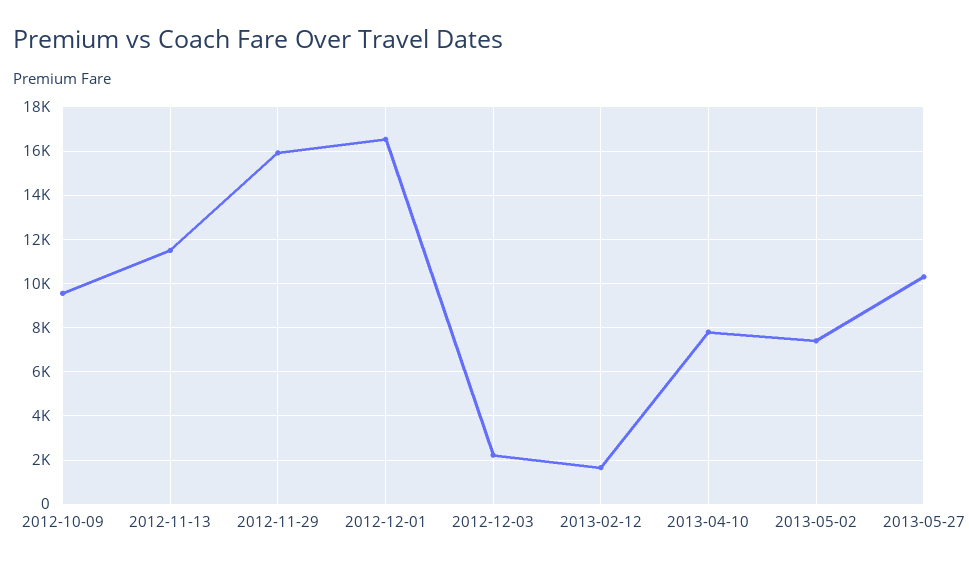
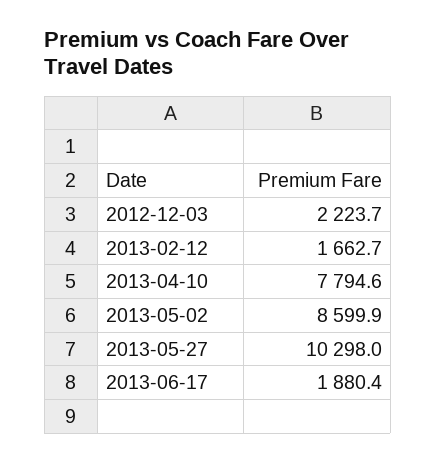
2012-10-09: 9500 -> none
2012-11-13: 11500 -> none
2012-11-29: 16000 -> none
2012-12-01: 16500 -> none
2013-05-02: 7500 -> 8599.9
2013-06-17: none -> 1880.4

